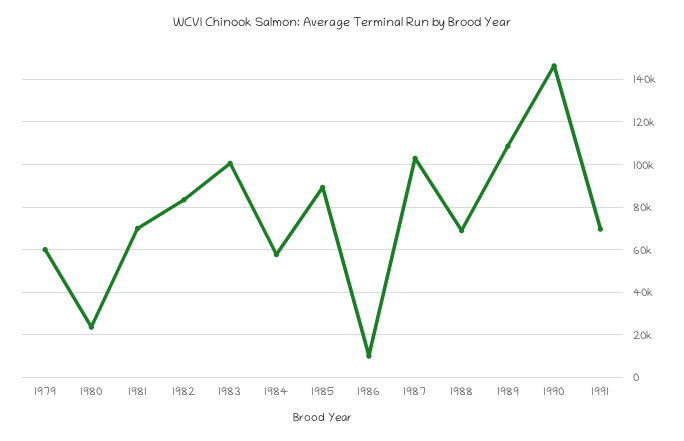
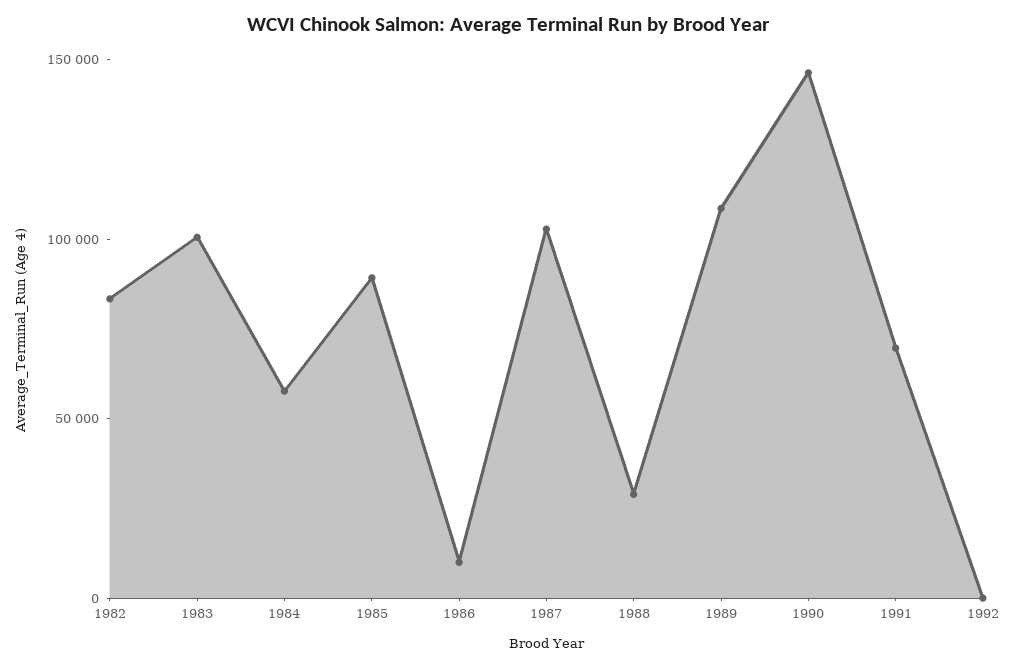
1979: 60000 -> none
1980: 25000 -> none
1981: 70000 -> none
1988: 70000 -> 30000
1992: none -> 0

